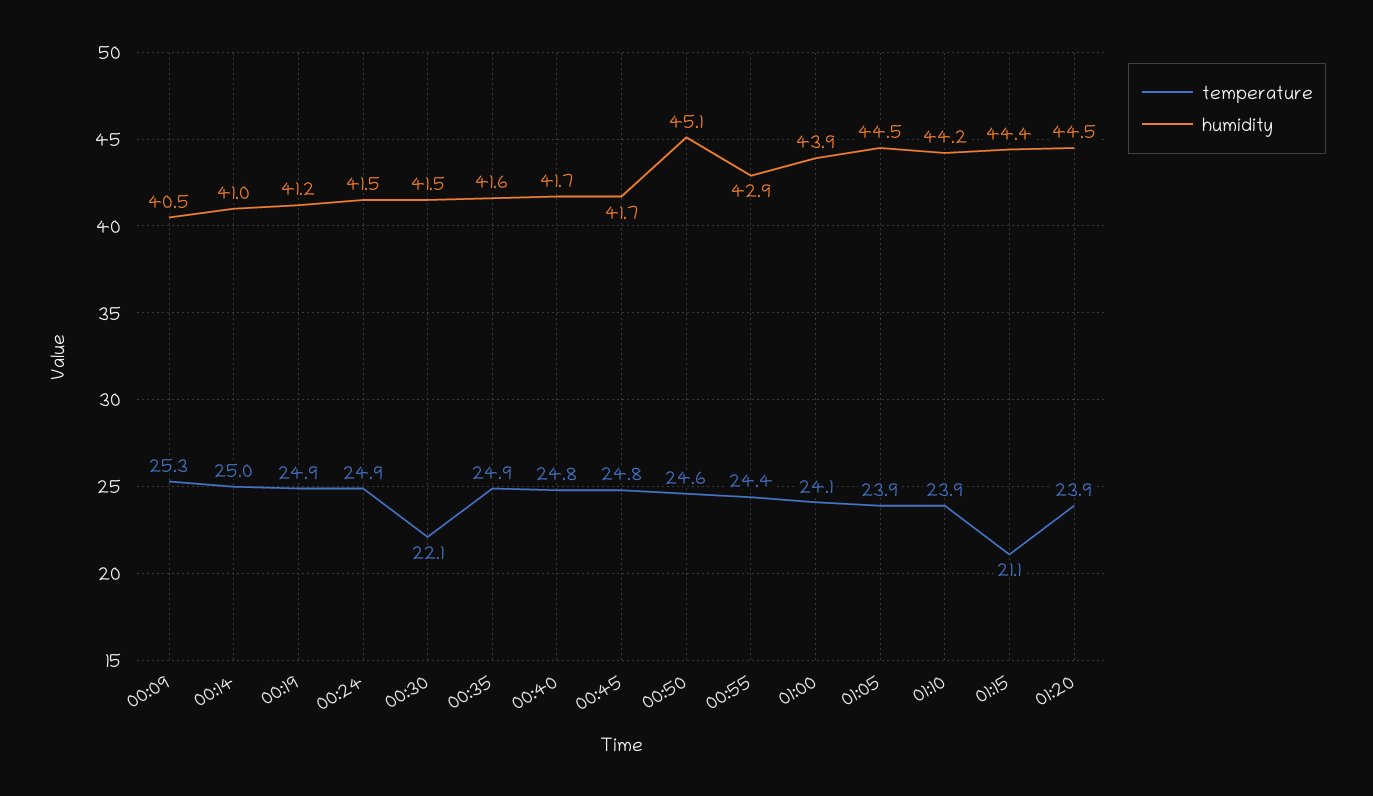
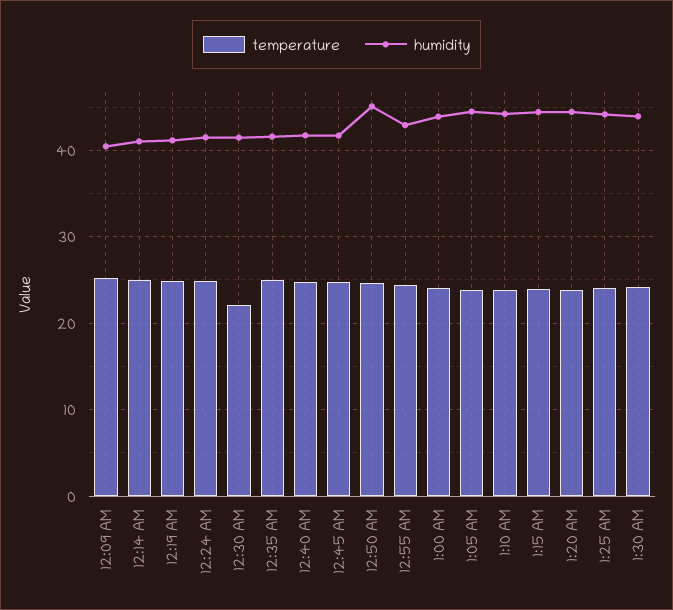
temperature, 01:15: 21.1 -> 24
temperature, 1:25 AM: none -> 24
humidity, 1:25 AM: none -> 44
temperature, 1:30 AM: none -> 24
humidity, 1:30 AM: none -> 44

